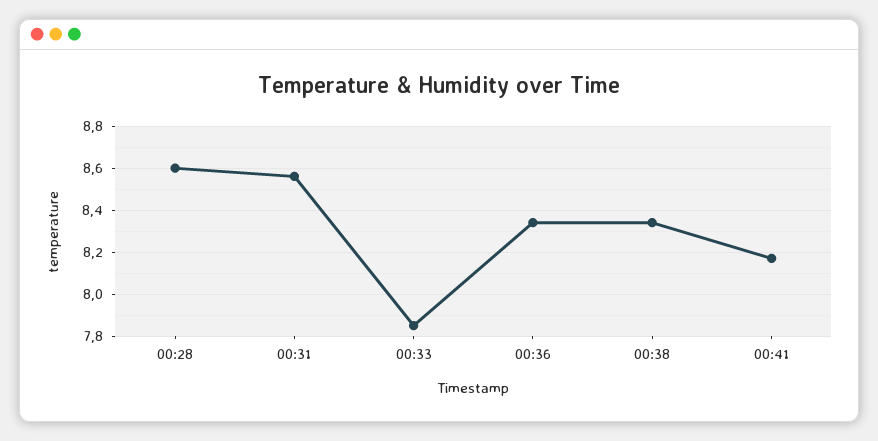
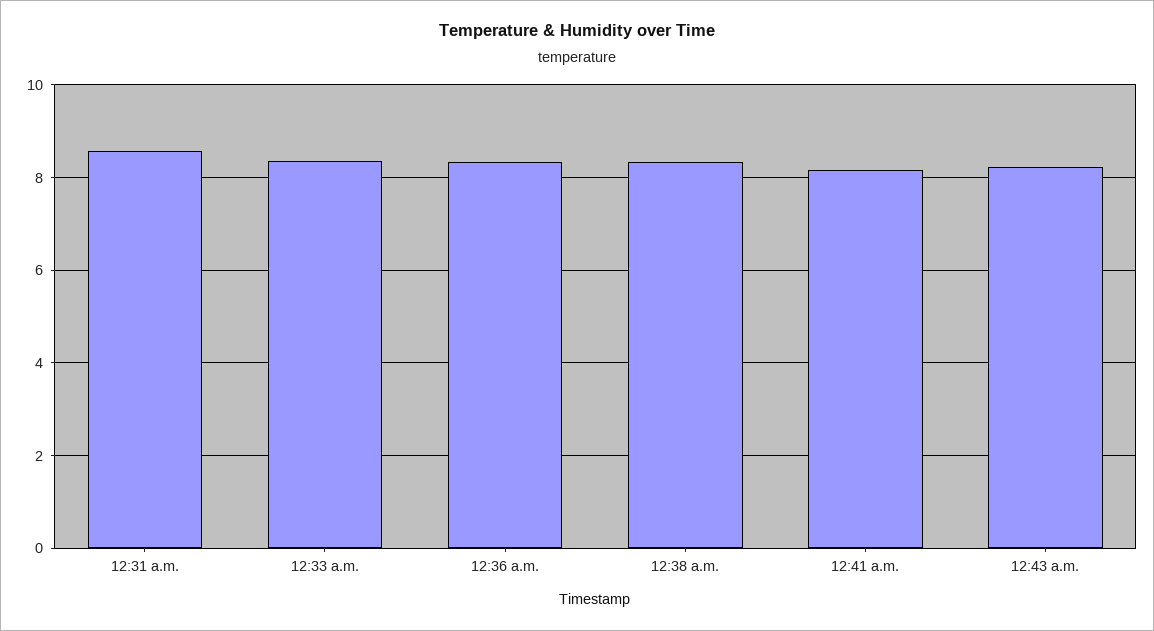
00:28: 8.6 -> none
00:33: 7.85 -> 8.4
12:43 a.m.: none -> 8.2

